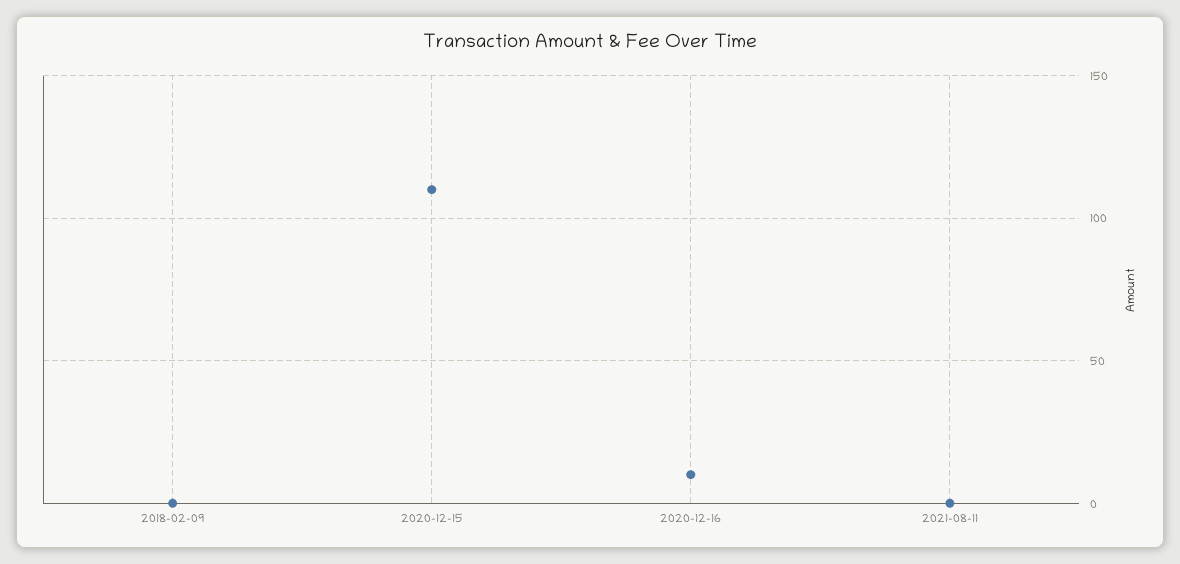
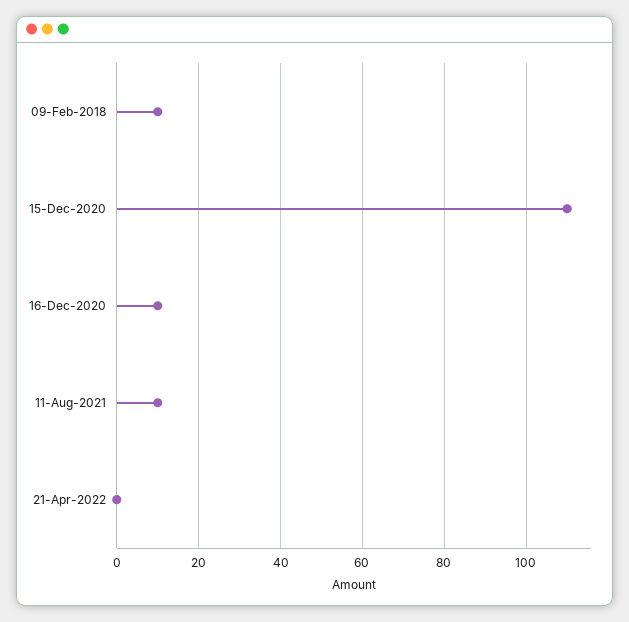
2018-02-09: 0 -> 10
2021-08-11: 0 -> 10
21-Apr-2022: none -> 0

